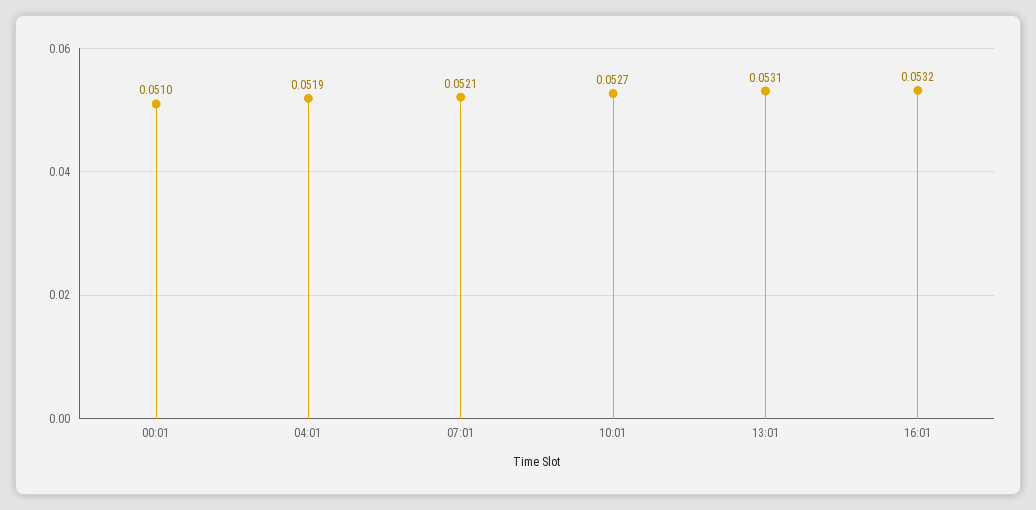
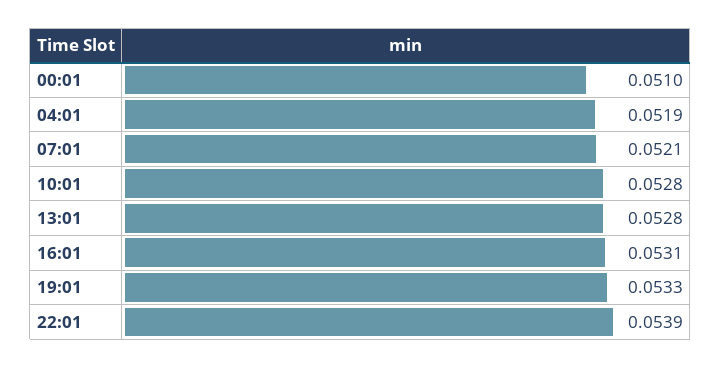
10:01: 0.0527 -> 0.0528
13:01: 0.0531 -> 0.0528
16:01: 0.0532 -> 0.0531
19:01: none -> 0.0533
22:01: none -> 0.0539

